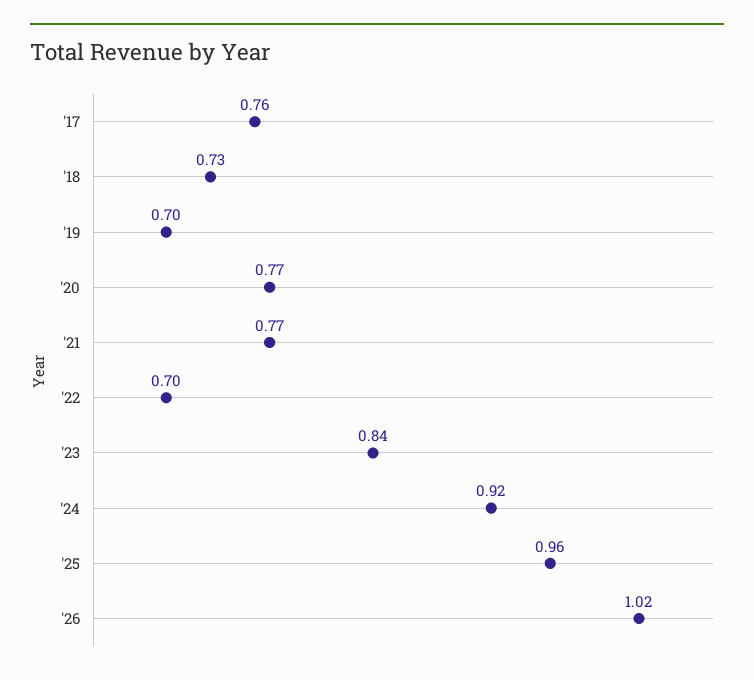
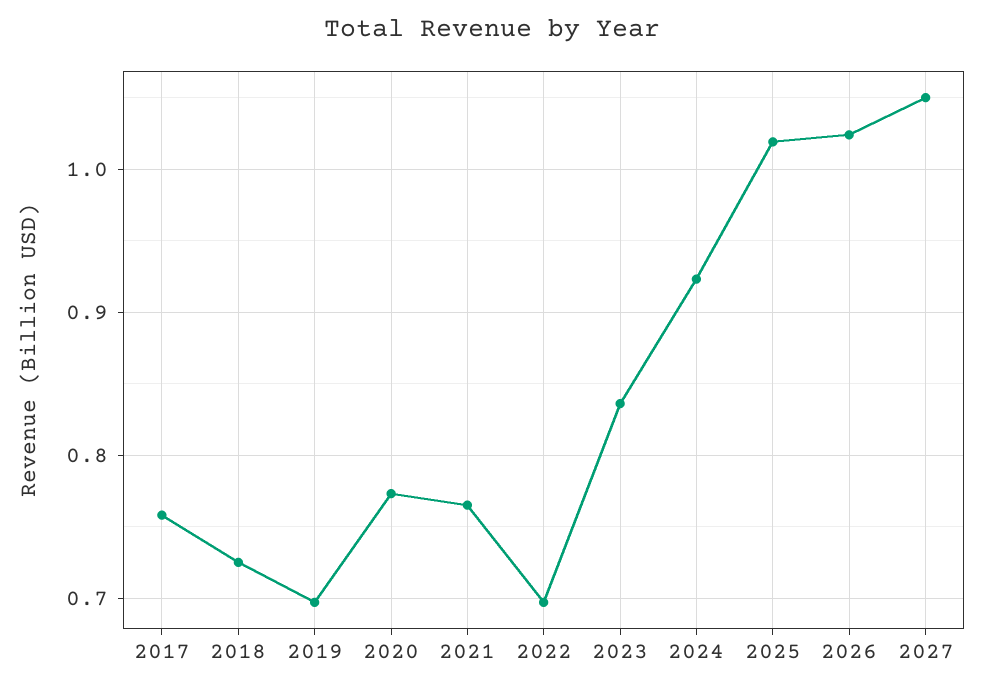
'25: 0.96 -> 1.02
2027: none -> 1.05

